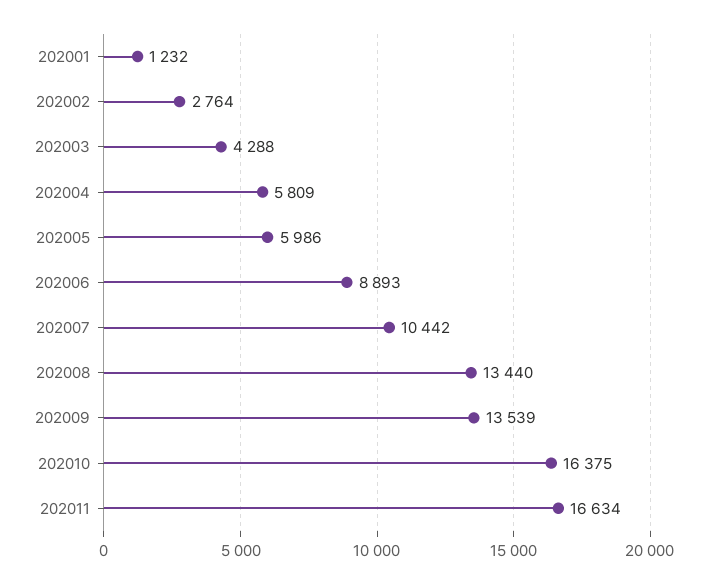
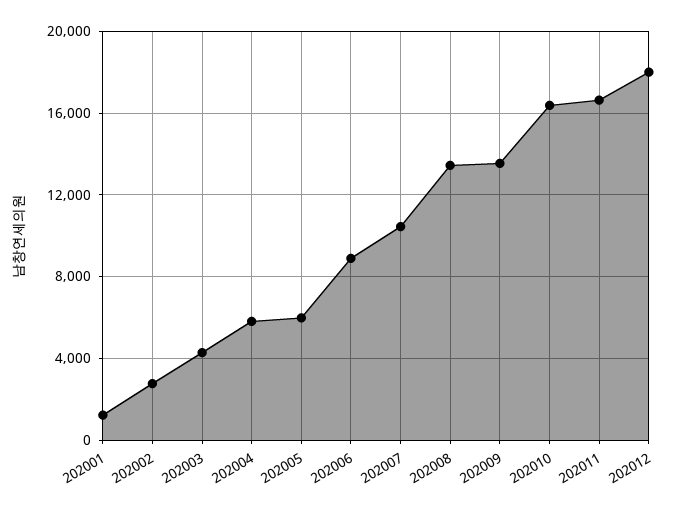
202012: none -> 18000

